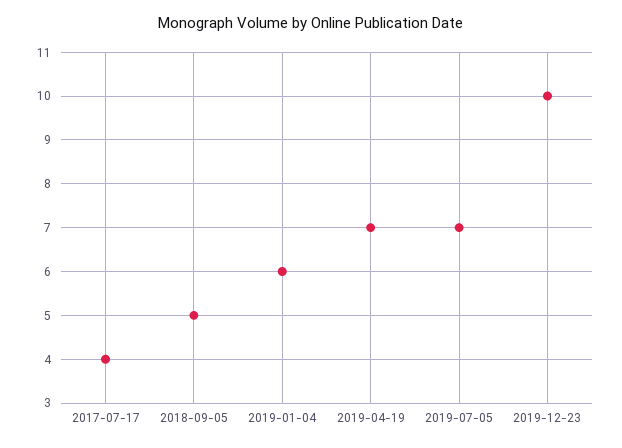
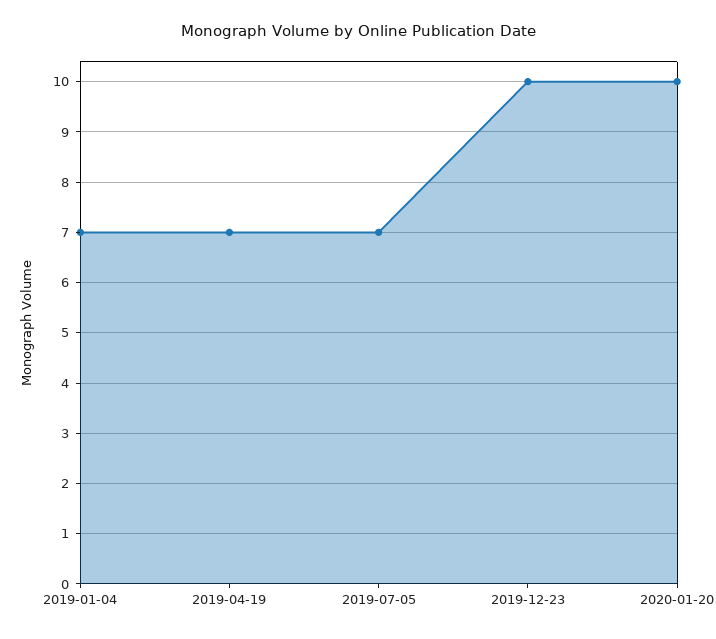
2017-07-17: 4 -> none
2018-09-05: 5 -> none
2019-01-04: 6 -> 7
2020-01-20: none -> 10

